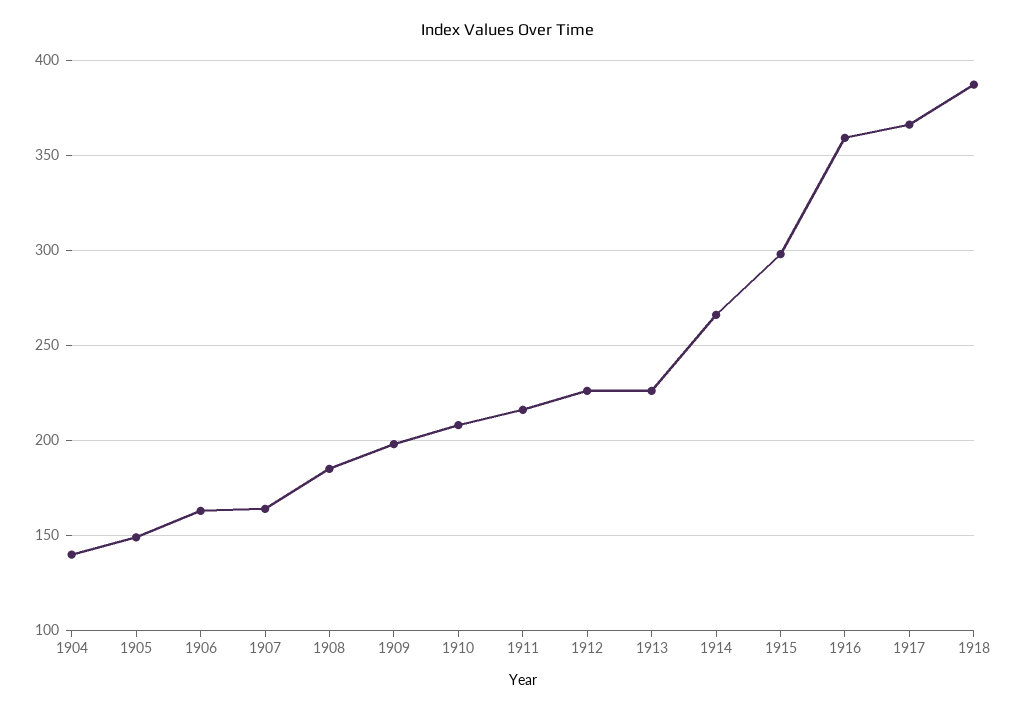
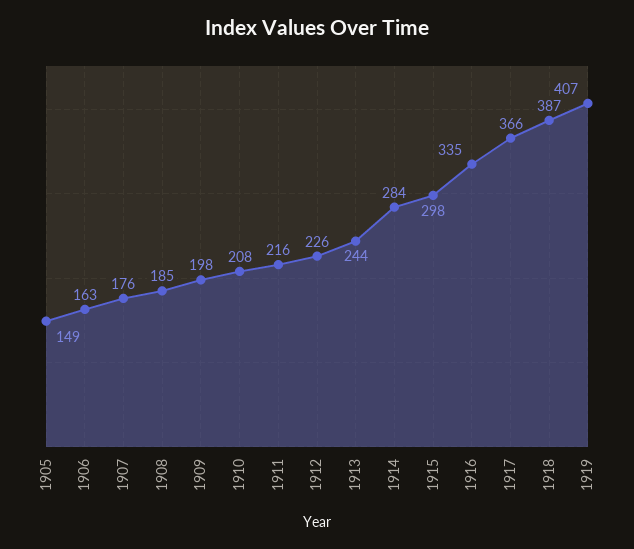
1904: 140 -> none
1907: 165 -> 176
1913: 225 -> 244
1914: 265 -> 284
1916: 360 -> 335
1919: none -> 407

